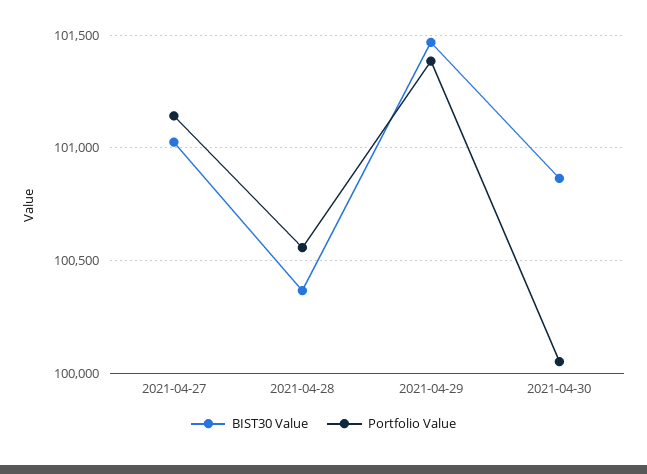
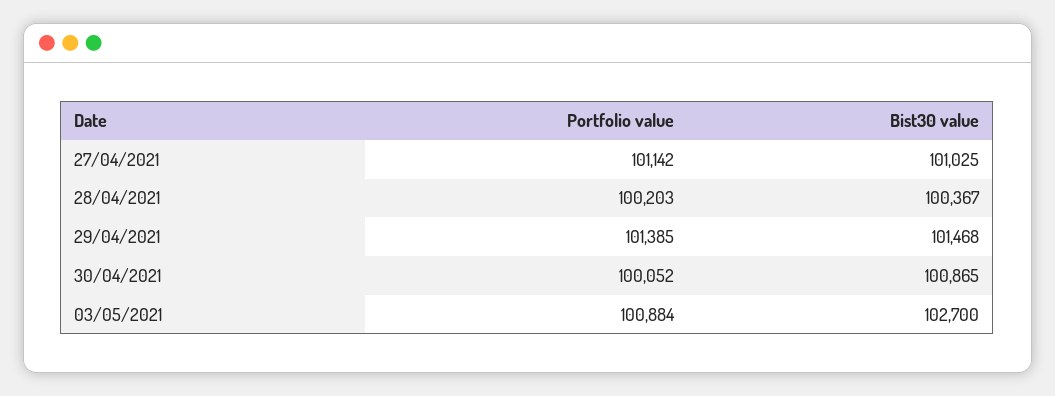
Portfolio Value, 2021-04-28: 100550 -> 100203
Portfolio Value, 03/05/2021: none -> 100884
BIST30 Value, 03/05/2021: none -> 102700

